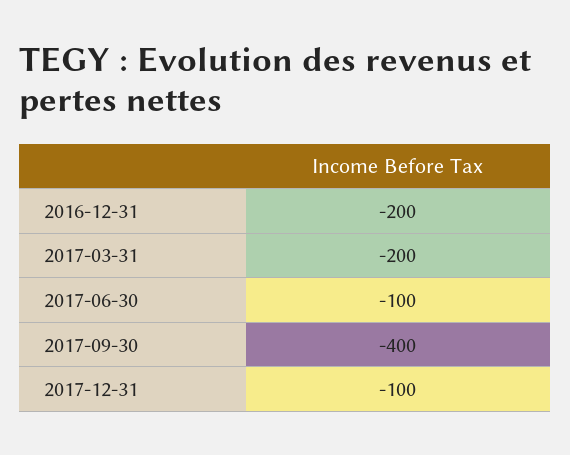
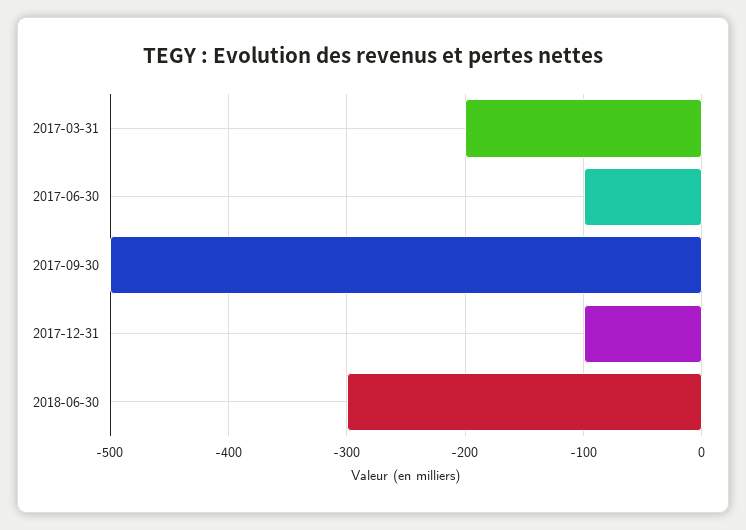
2016-12-31: -200 -> none
2017-09-30: -400 -> -500
2018-06-30: none -> -300

